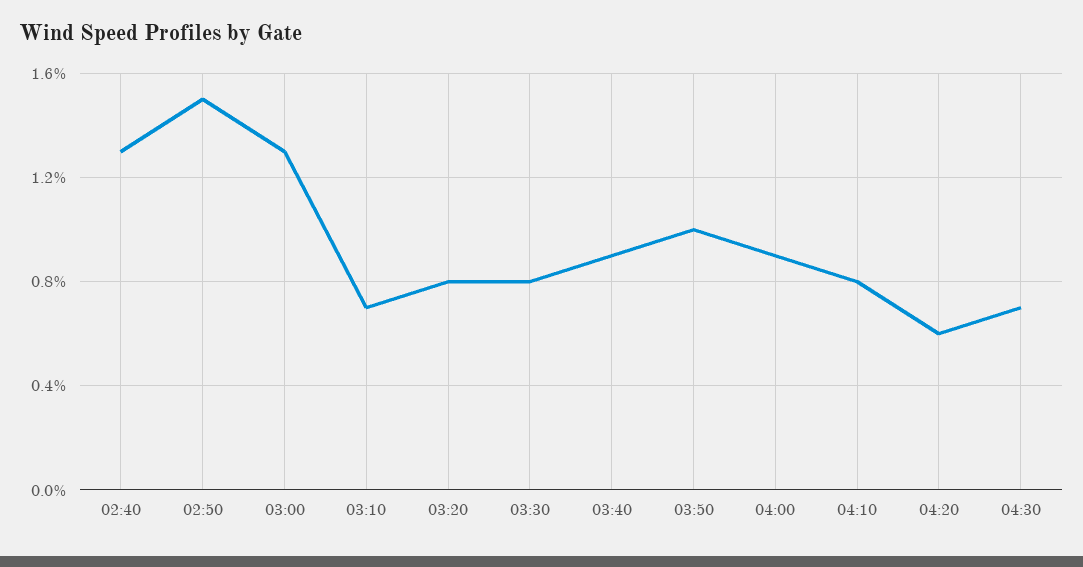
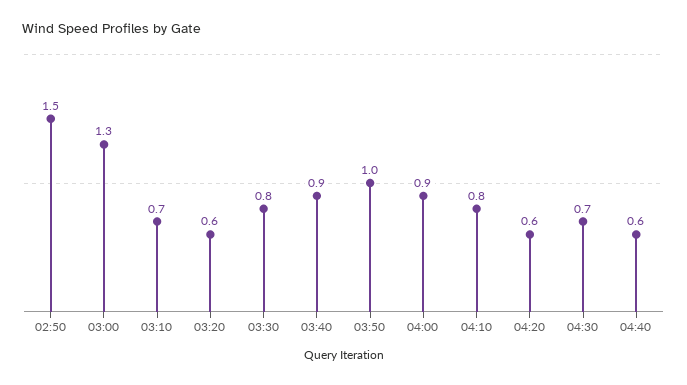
02:40: 1.3 -> none
03:20: 0.8 -> 0.6
04:40: none -> 0.6

